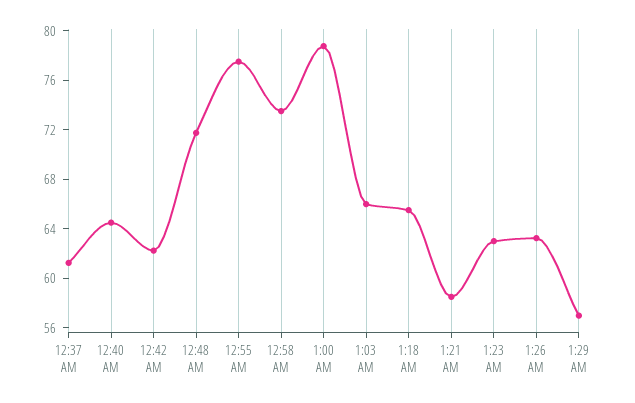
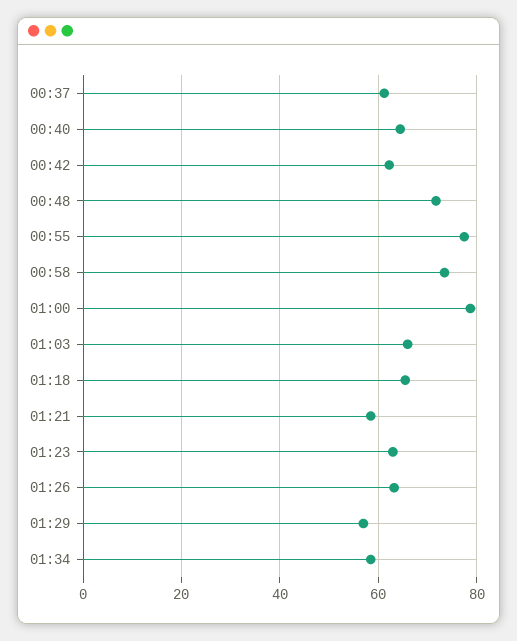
01:34: none -> 58

